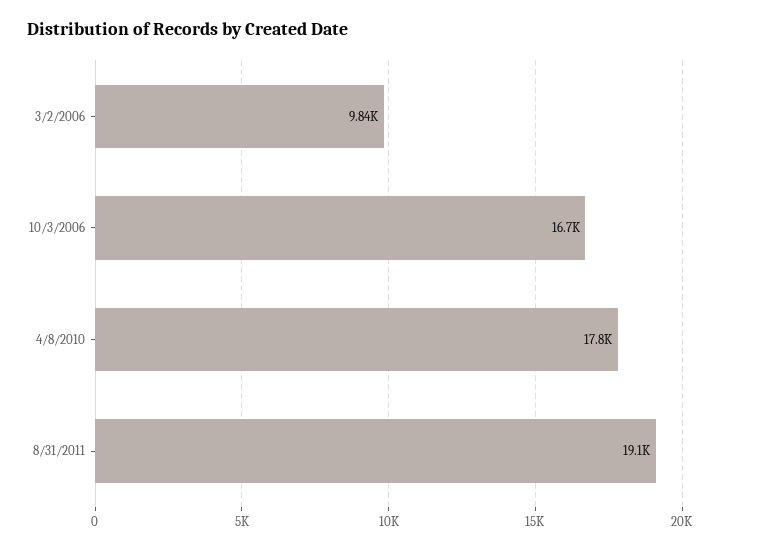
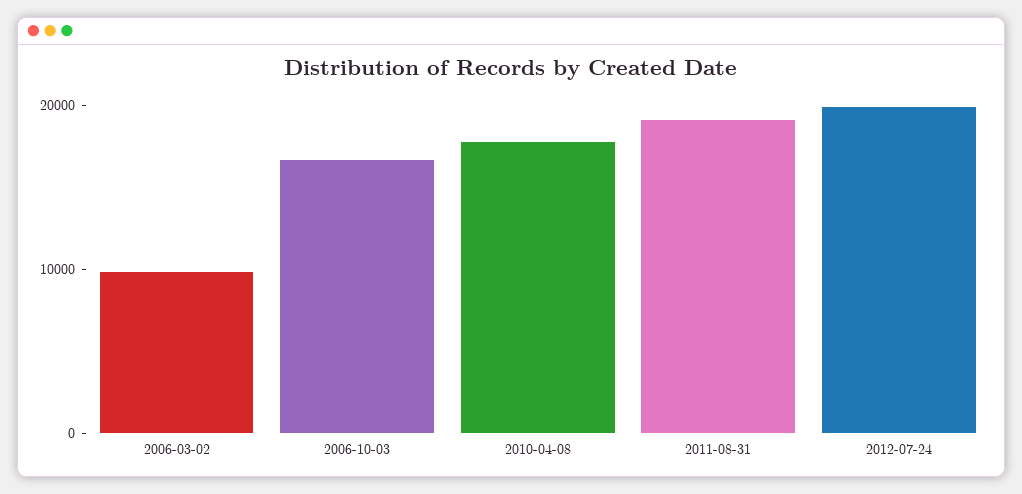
2012-07-24: none -> 20000

